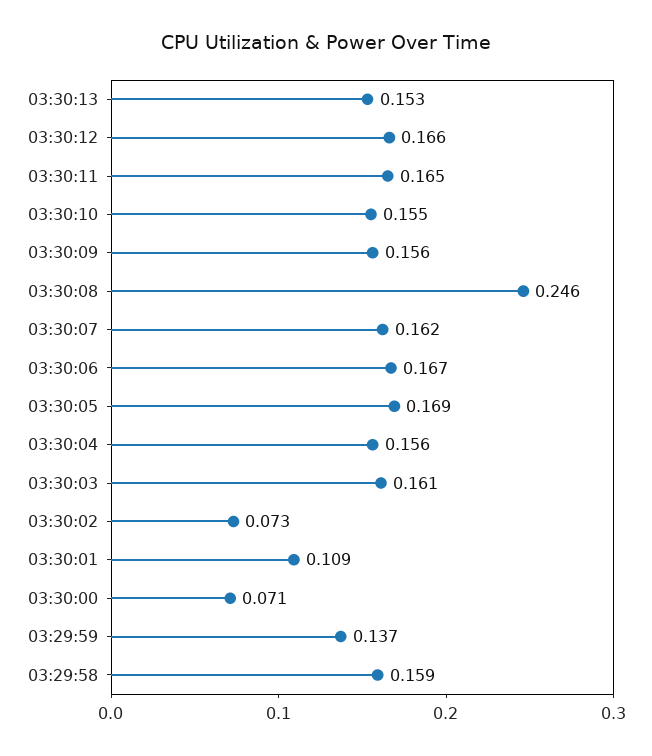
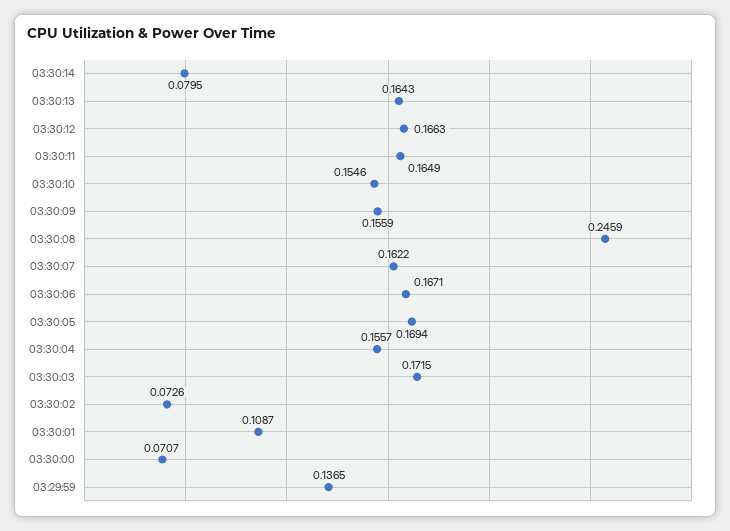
03:30:13: 0.153 -> 0.1643
03:30:03: 0.161 -> 0.1715
03:29:58: 0.159 -> none
03:30:14: none -> 0.0795

